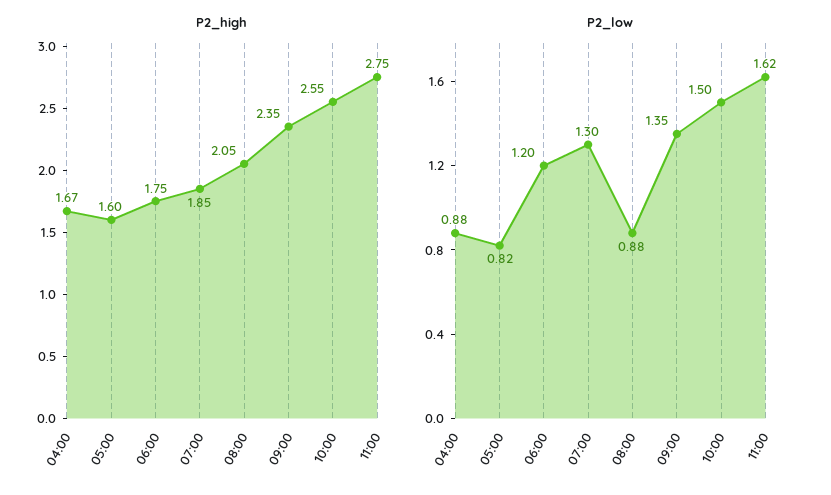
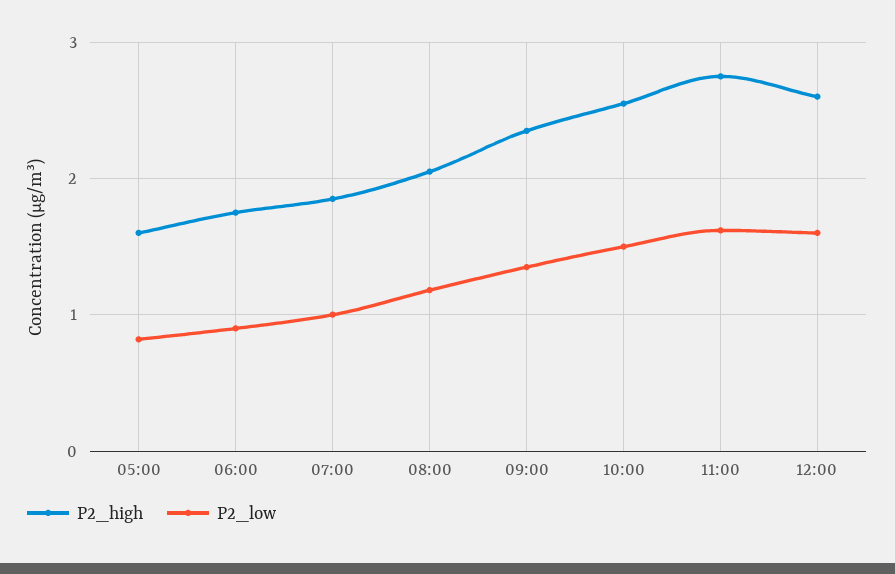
P2_high, 04:00: 1.67 -> none
P2_low, 04:00: 0.88 -> none
P2_low, 06:00: 1.2 -> 0.9
P2_low, 07:00: 1.3 -> 1
P2_low, 08:00: 0.88 -> 1.2
P2_high, 12:00: none -> 2.6
P2_low, 12:00: none -> 1.6

